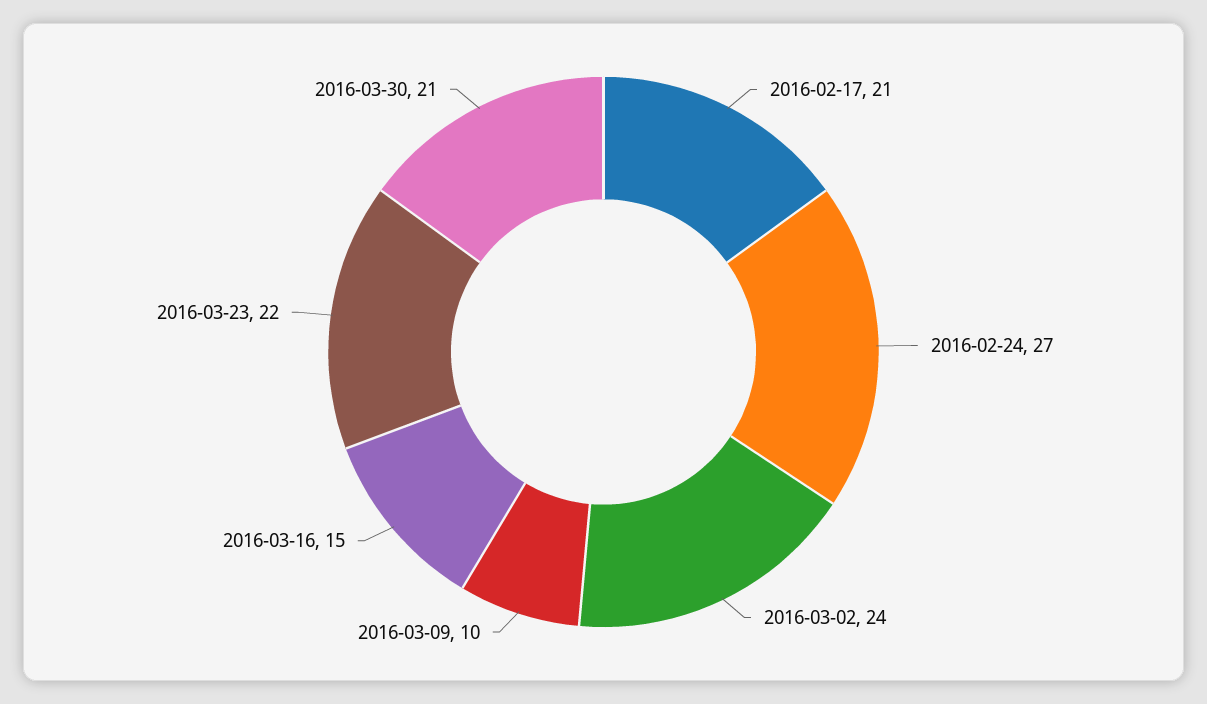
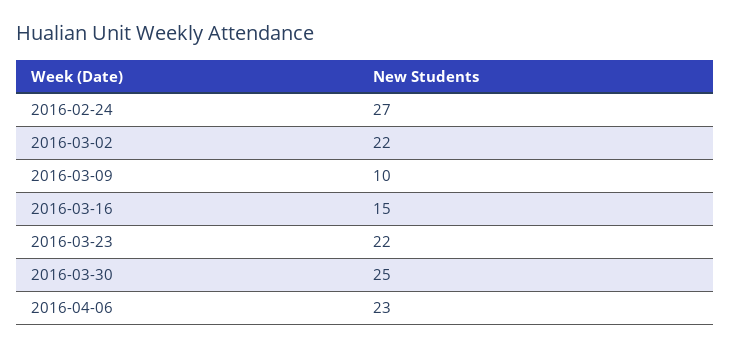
2016-02-17: 21 -> none
2016-03-02: 24 -> 22
2016-03-30: 21 -> 25
2016-04-06: none -> 23

